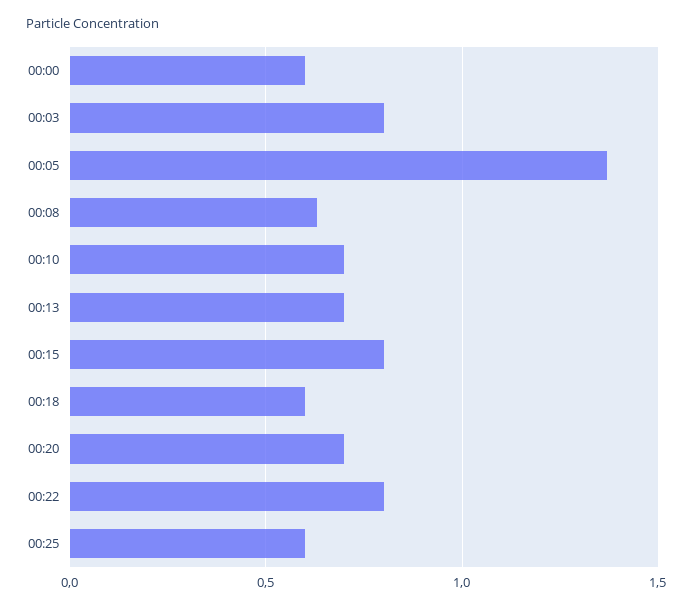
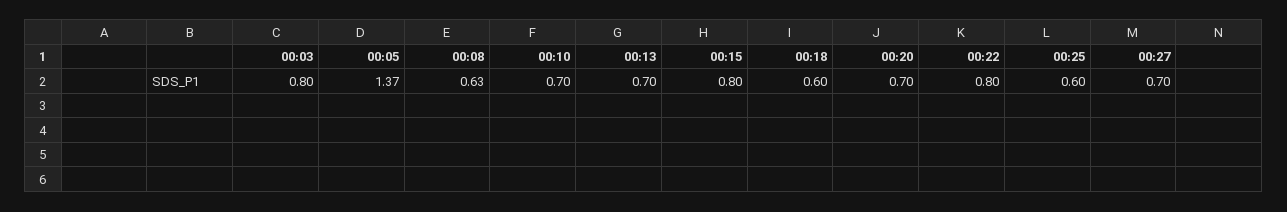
00:00: 0.6 -> none
00:27: none -> 0.7

